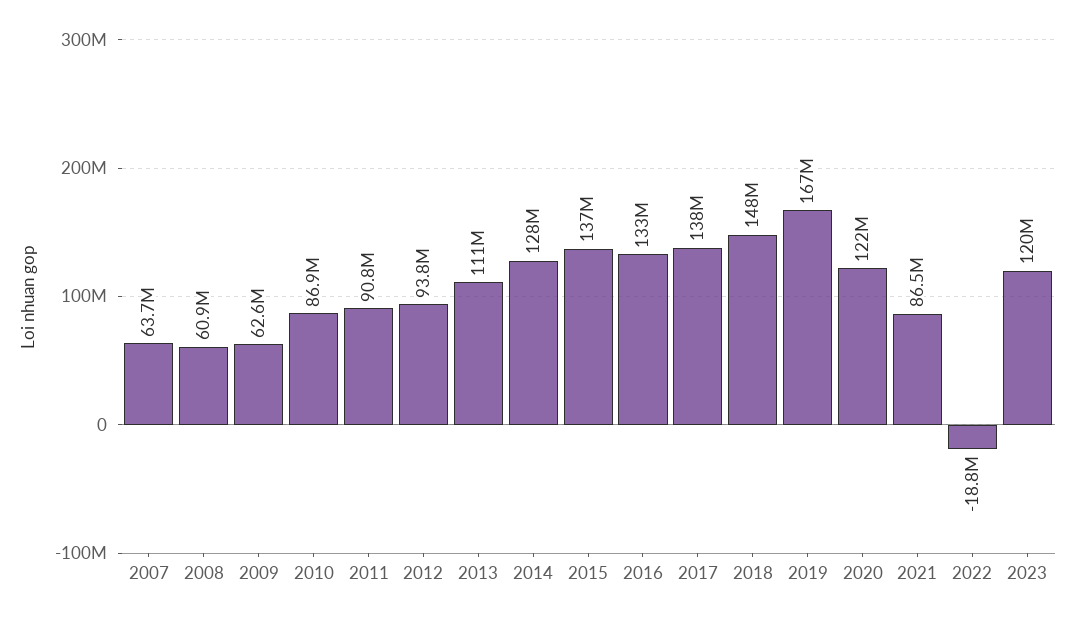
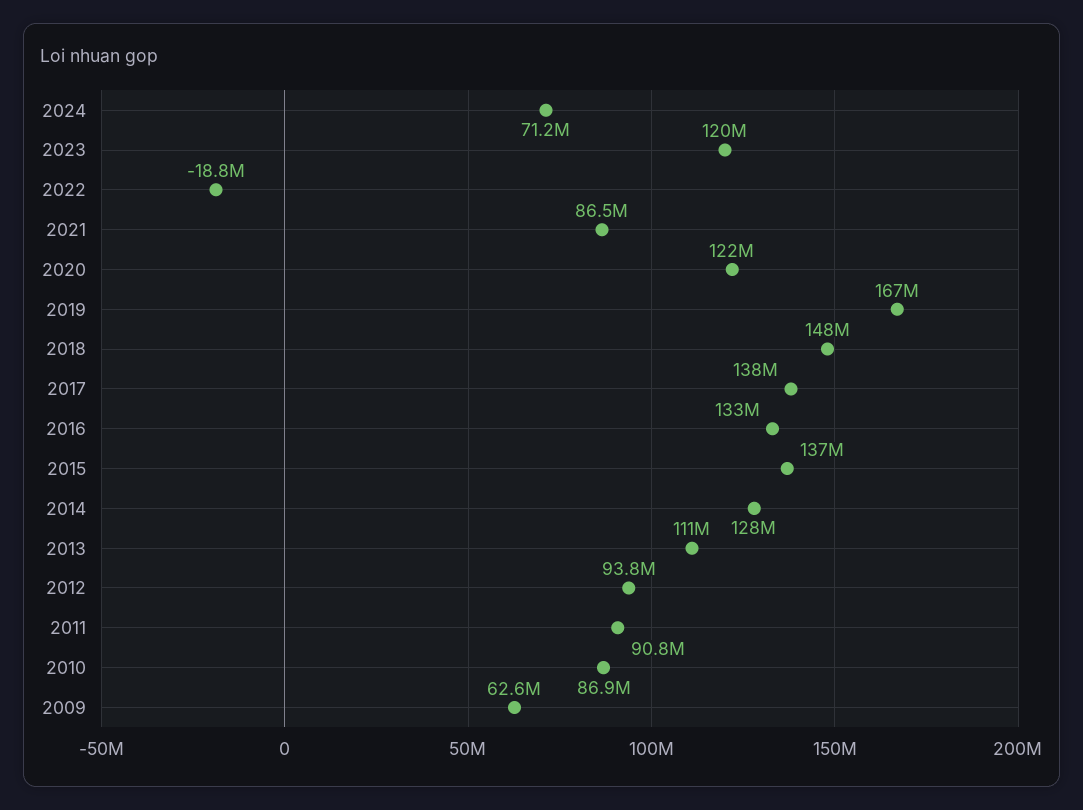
2007: 63700000 -> none
2008: 60900000 -> none
2024: none -> 71200000

